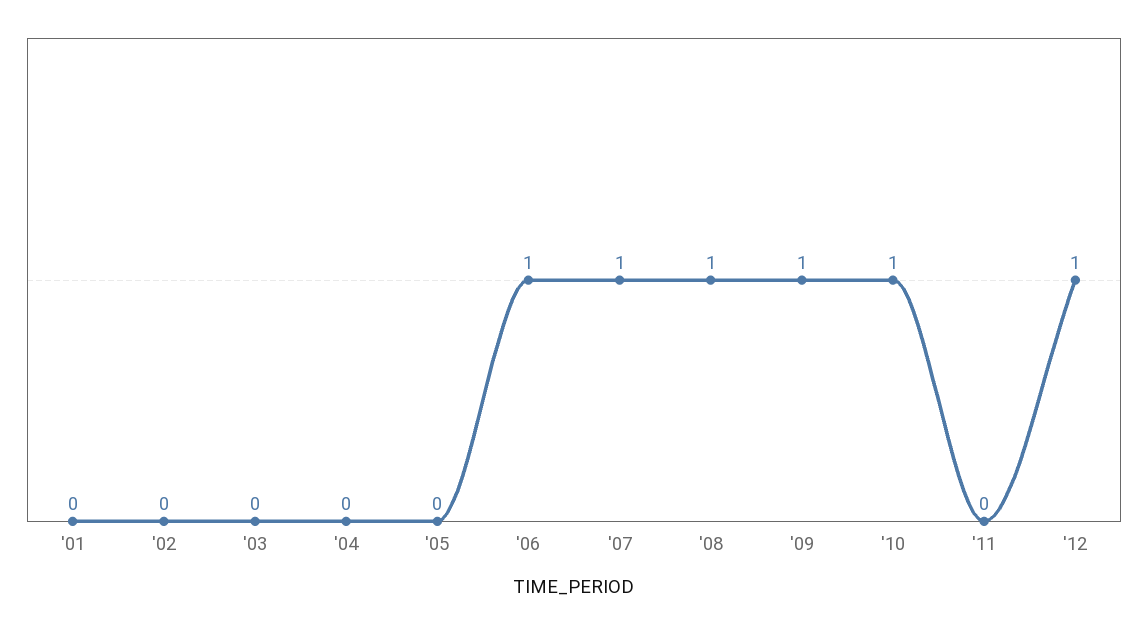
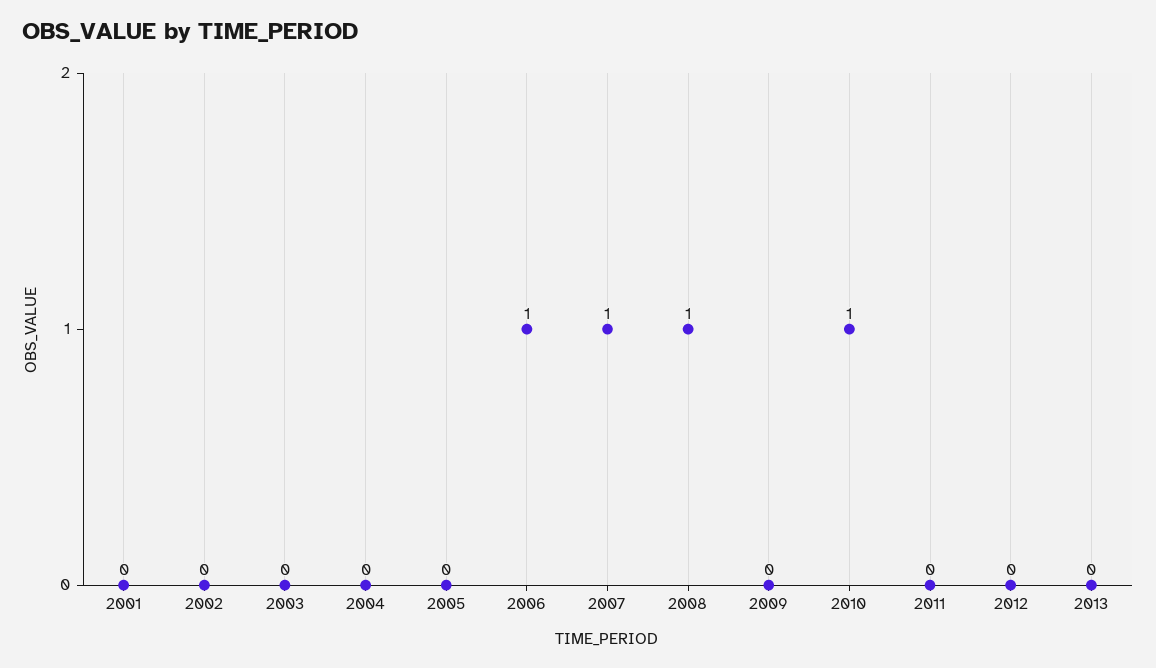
'09: 1 -> 0
'12: 1 -> 0
2013: none -> 0

